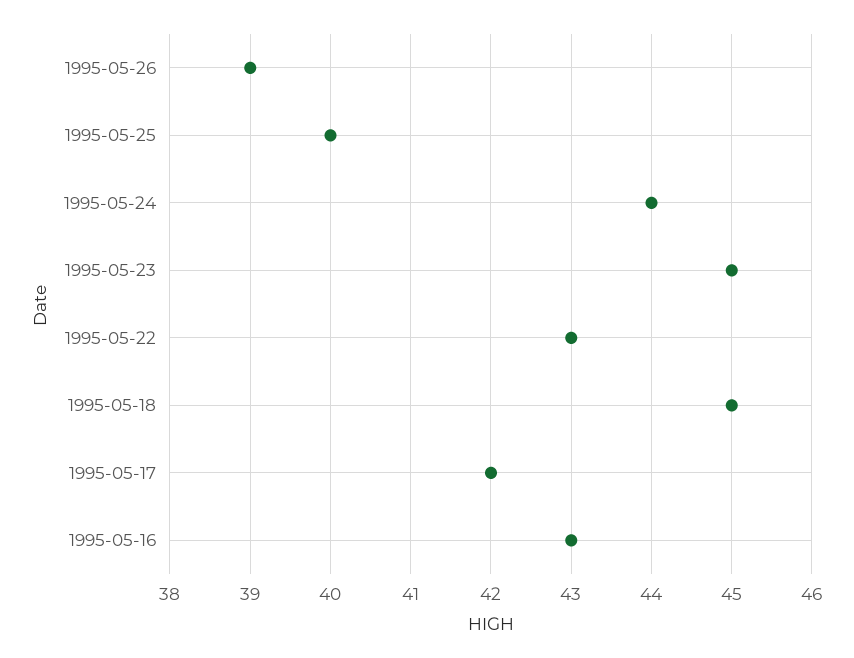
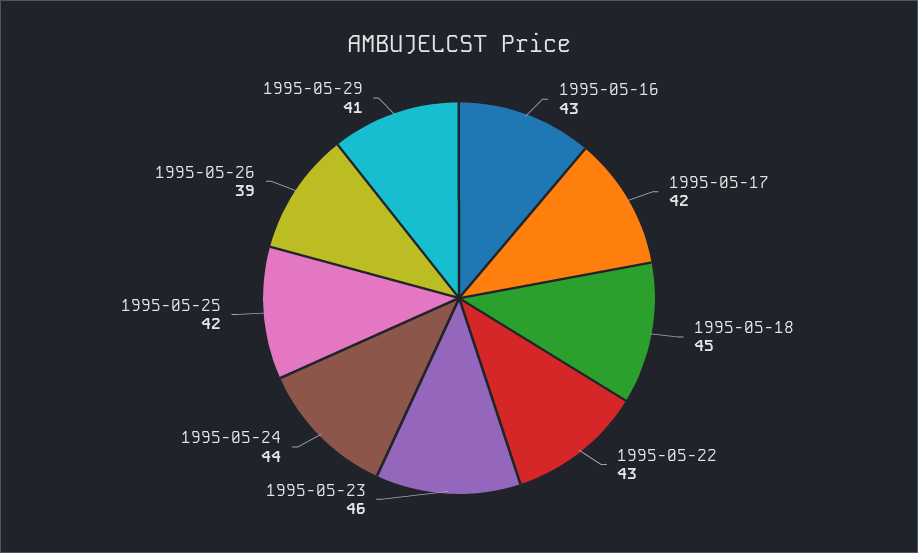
1995-05-25: 40 -> 42
1995-05-23: 45 -> 46
1995-05-29: none -> 41

